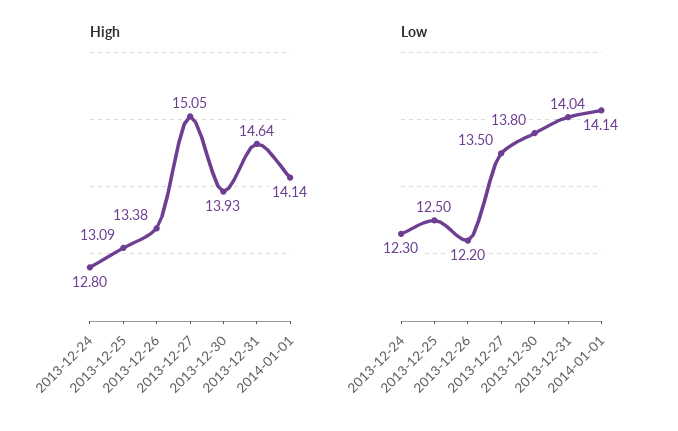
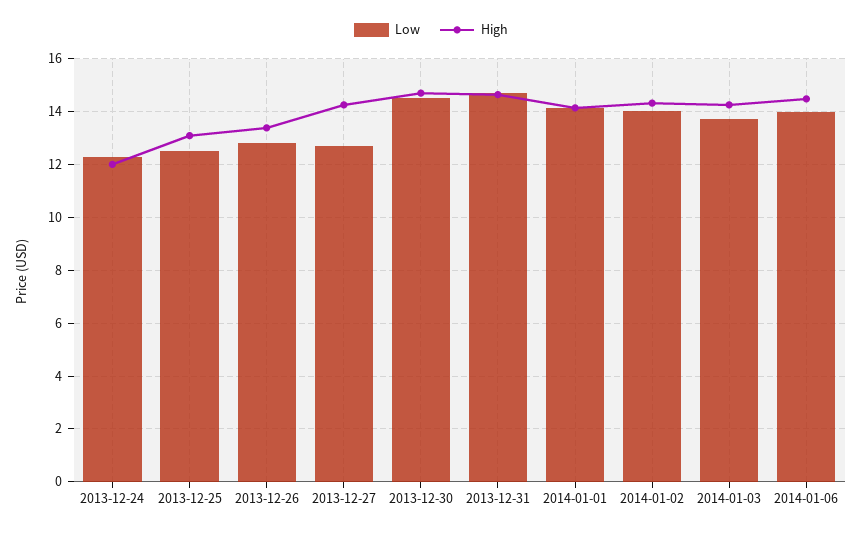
High, 2013-12-24: 12.8 -> 12
High, 2013-12-27: 15.05 -> 14.25
High, 2013-12-30: 13.93 -> 14.75
Low, 2013-12-26: 12.2 -> 12.75
Low, 2013-12-27: 13.5 -> 12.75
Low, 2013-12-30: 13.8 -> 14.5
Low, 2013-12-31: 14.04 -> 14.75
Low, 2014-01-02: none -> 14
High, 2014-01-02: none -> 14.25
Low, 2014-01-03: none -> 13.75
High, 2014-01-03: none -> 14.25
Low, 2014-01-06: none -> 14
High, 2014-01-06: none -> 14.5

